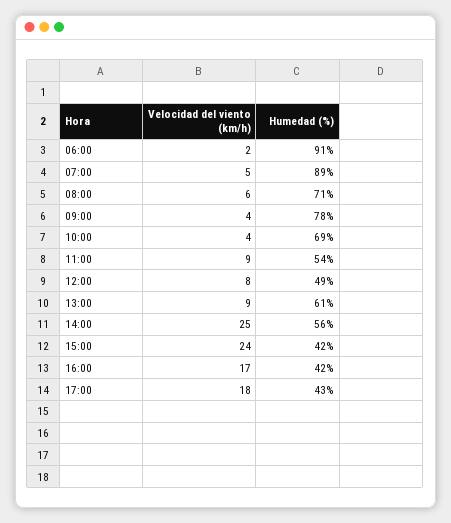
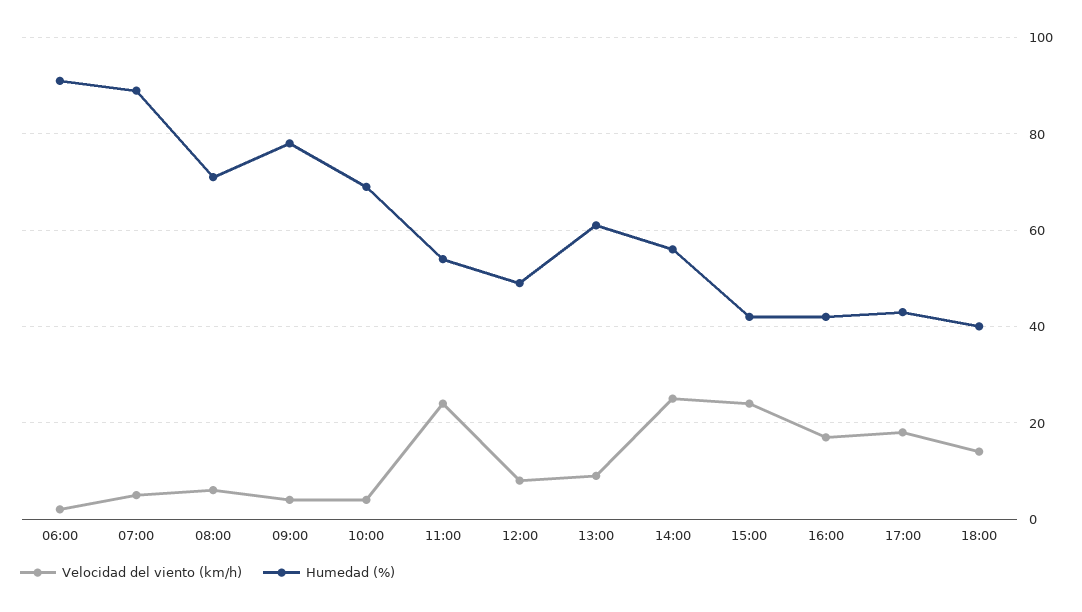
Velocidad del viento (km/h), 11:00: 9 -> 25
Velocidad del viento (km/h), 18:00: none -> 15
Humedad (%), 18:00: none -> 40

